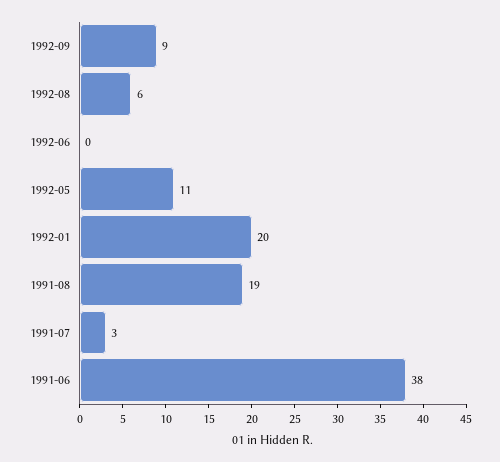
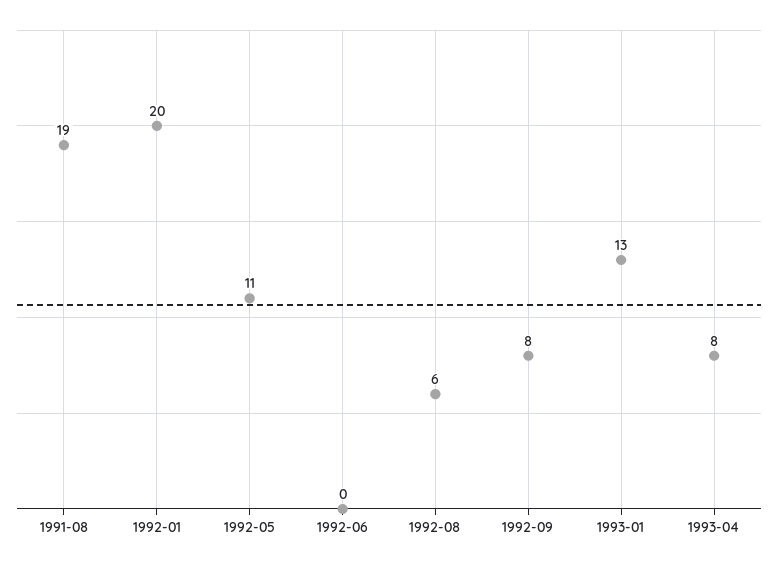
1992-09: 9 -> 8
1991-07: 3 -> none
1991-06: 38 -> none
1993-01: none -> 13
1993-04: none -> 8

